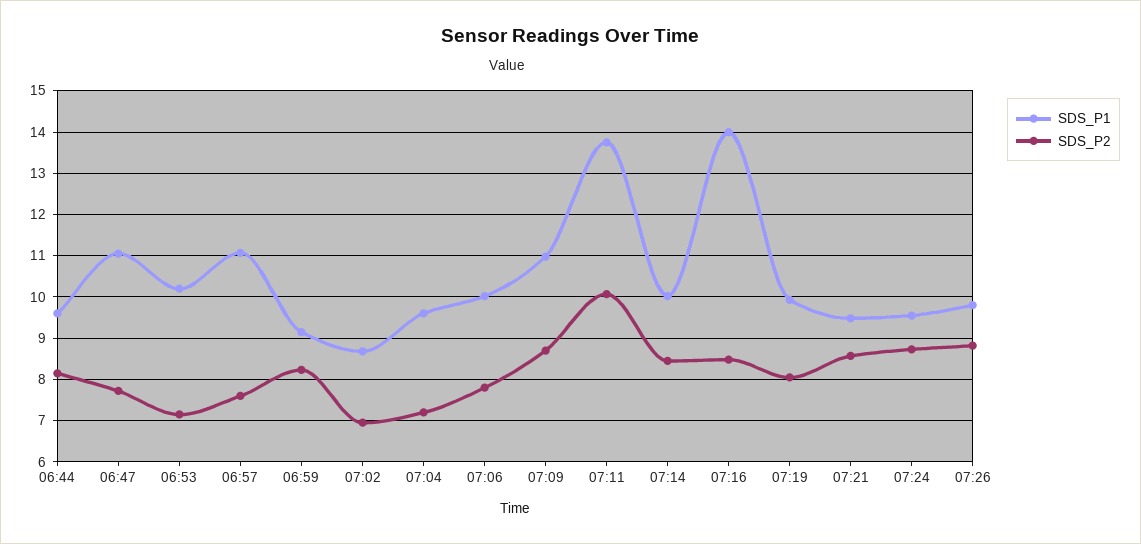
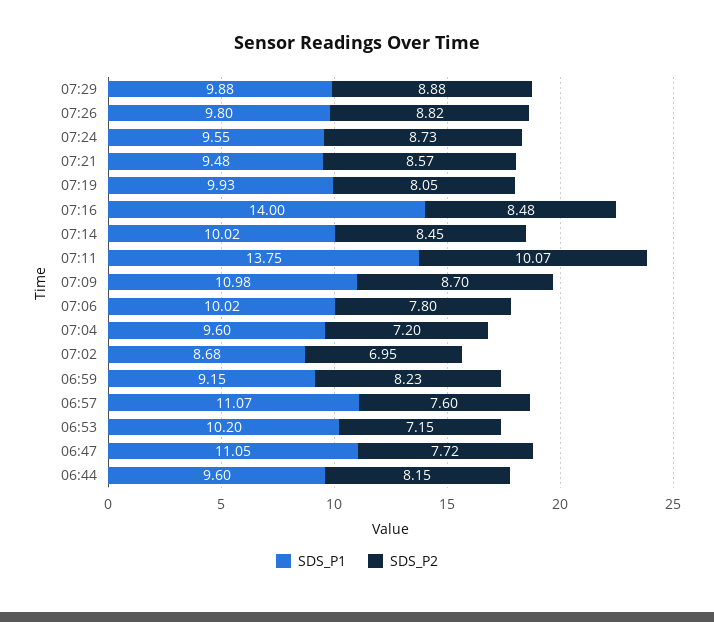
SDS_P1, 07:29: none -> 9.88
SDS_P2, 07:29: none -> 8.88

